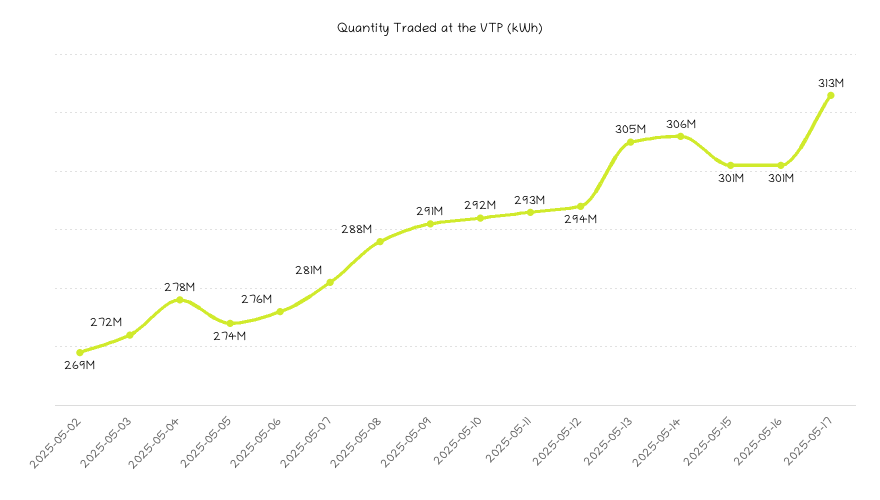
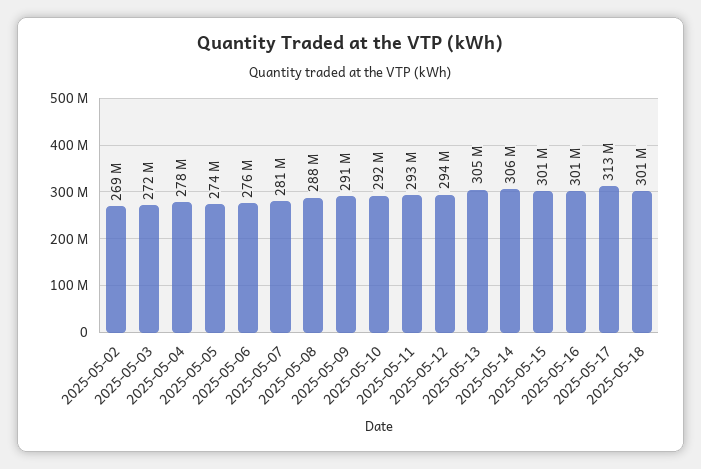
2025-05-18: none -> 301000000

